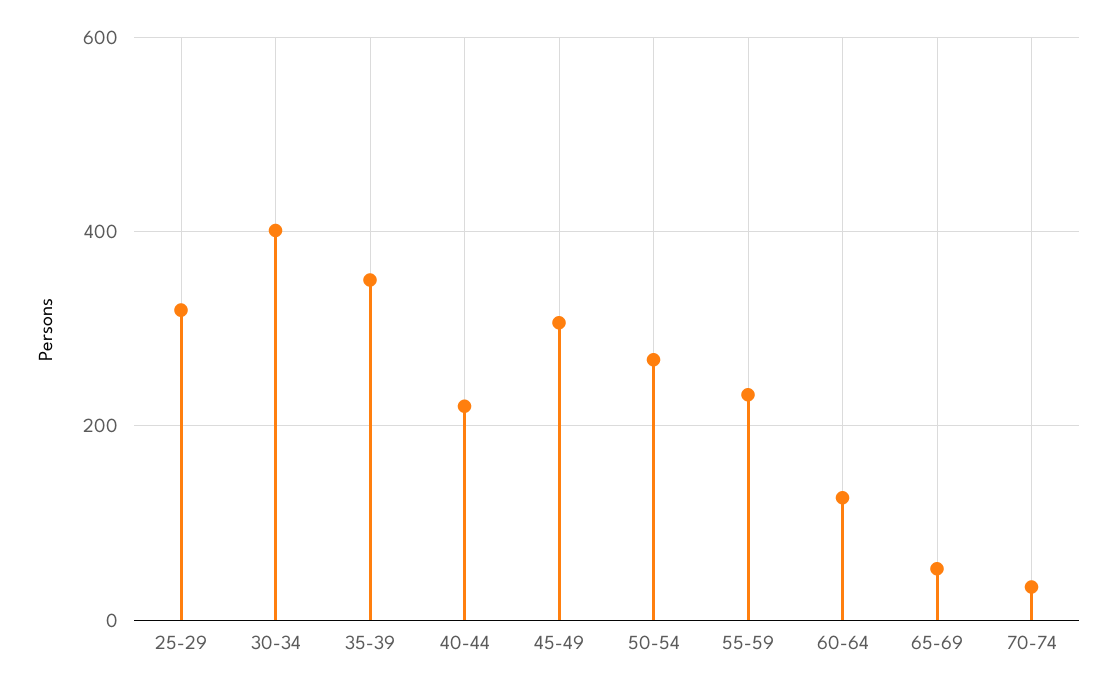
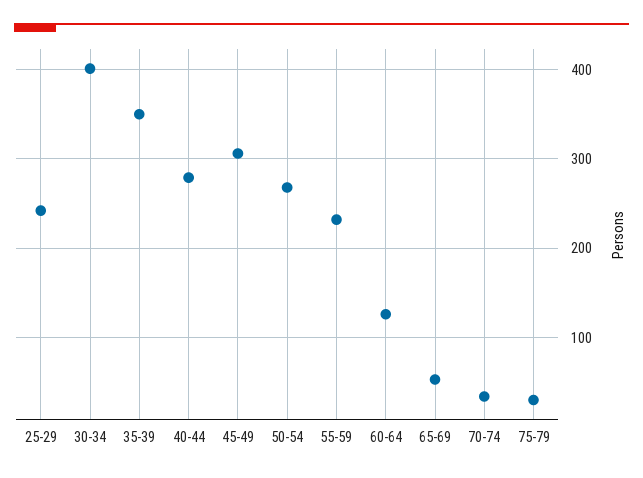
25-29: 320 -> 240
40-44: 220 -> 280
75-79: none -> 30

